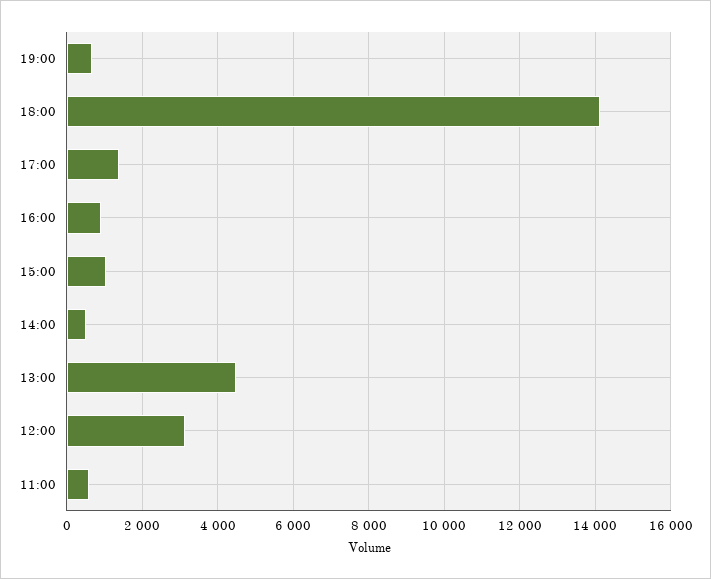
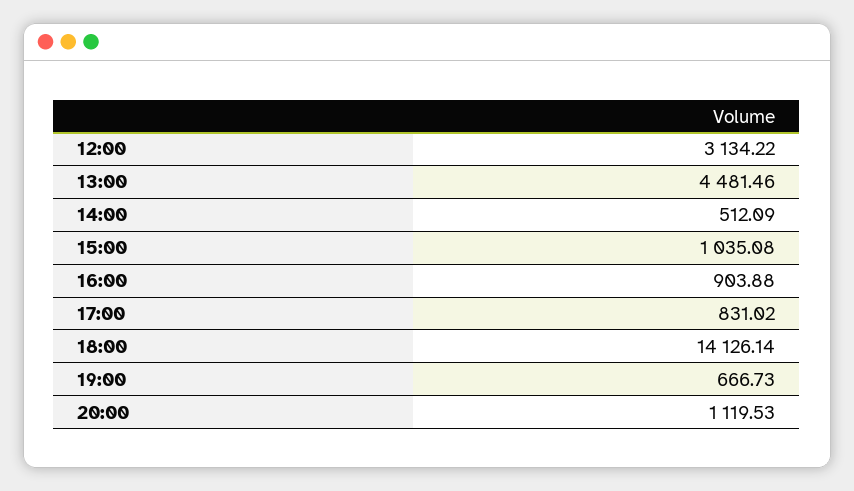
17:00: 1400 -> 831.02
11:00: 600 -> none
20:00: none -> 1119.53

